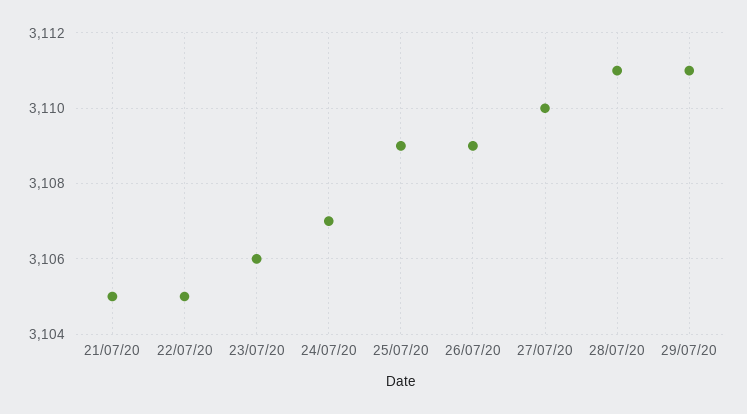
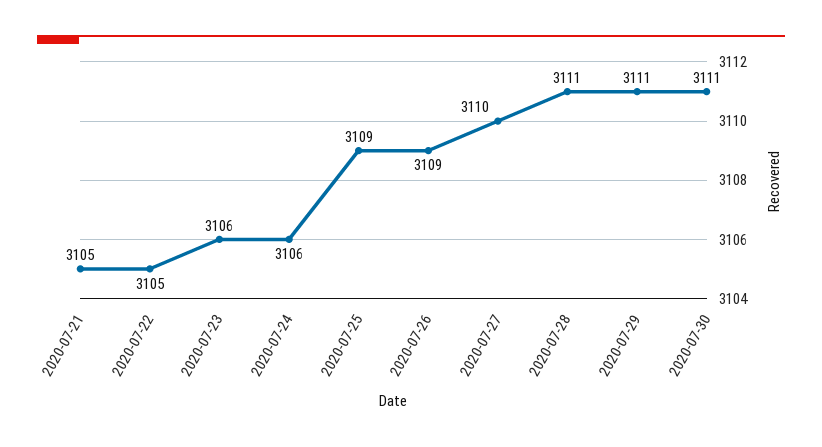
24/07/20: 3107 -> 3106
2020-07-30: none -> 3111

